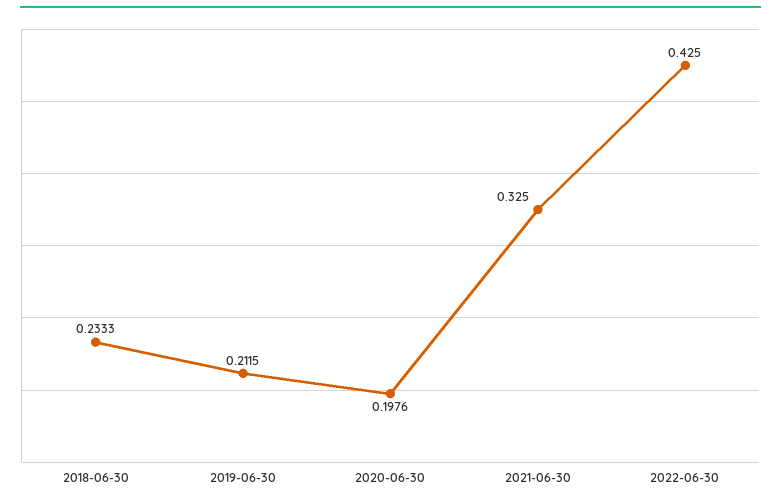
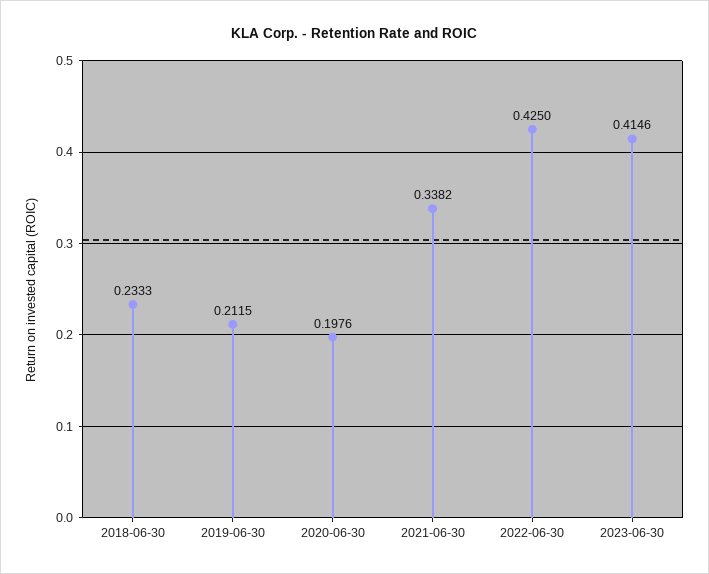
2021-06-30: 0.325 -> 0.3382
2023-06-30: none -> 0.4146

